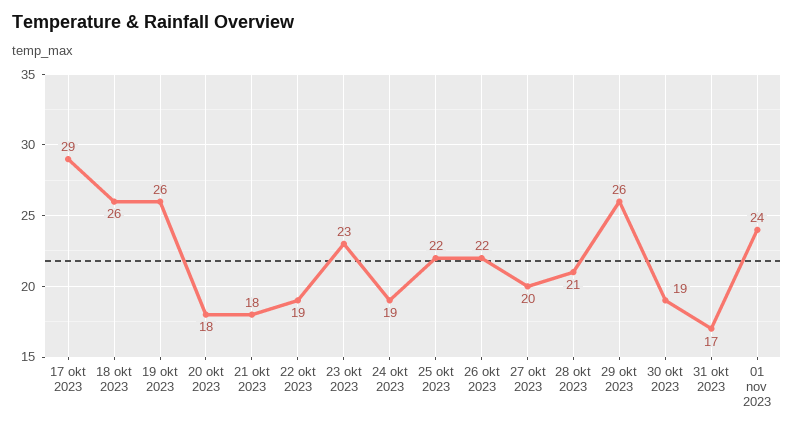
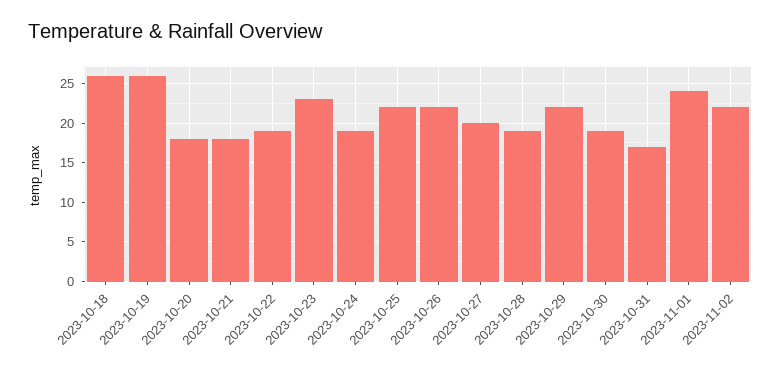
17 okt 2023: 29 -> none
28 okt 2023: 21 -> 19
29 okt 2023: 26 -> 22
2023-11-02: none -> 22

